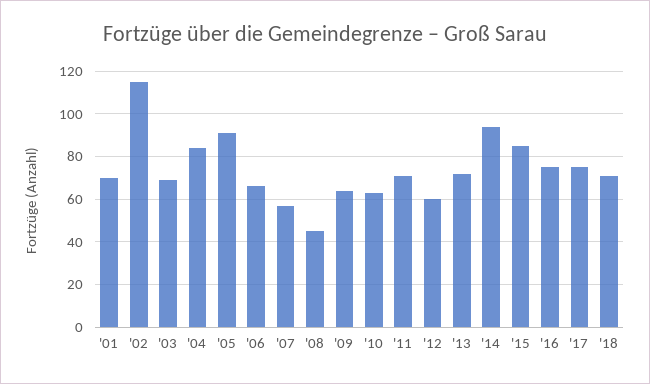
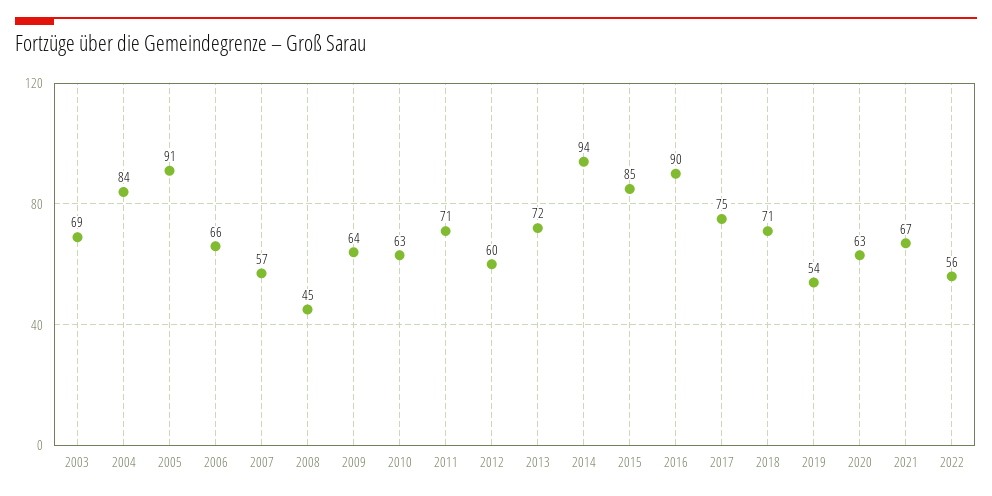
'01: 70 -> none
'02: 115 -> none
'16: 75 -> 90
2019: none -> 54
2020: none -> 63
2021: none -> 67
2022: none -> 56

